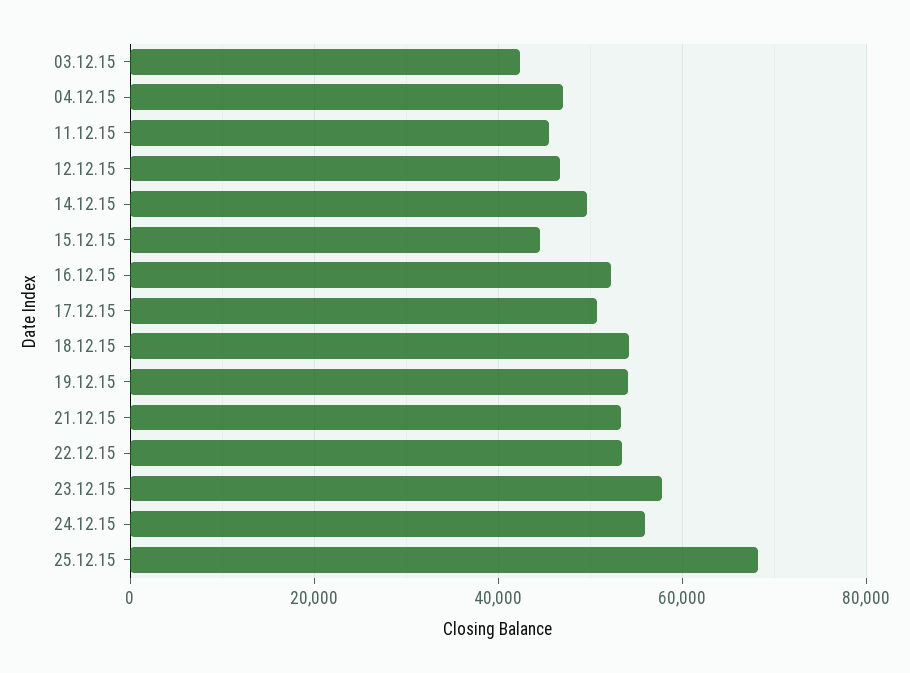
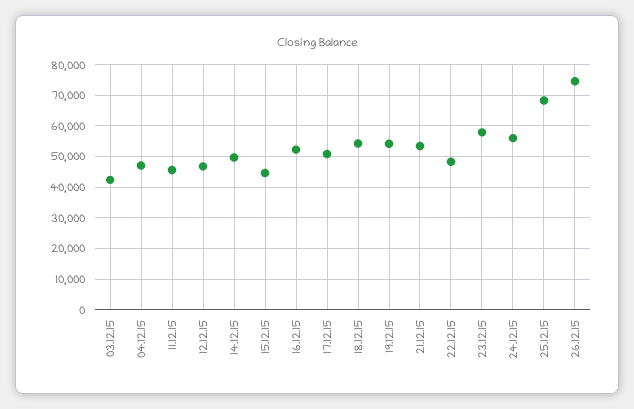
22.12.15: 54000 -> 48000
26.12.15: none -> 74000

